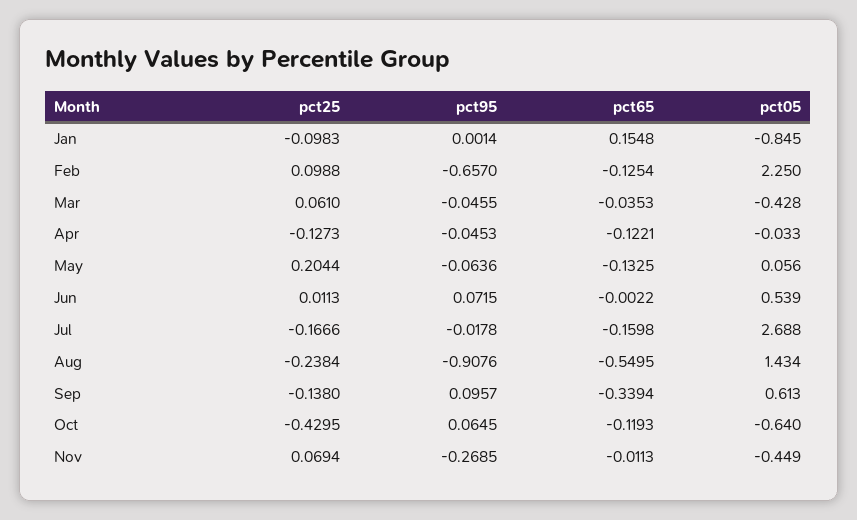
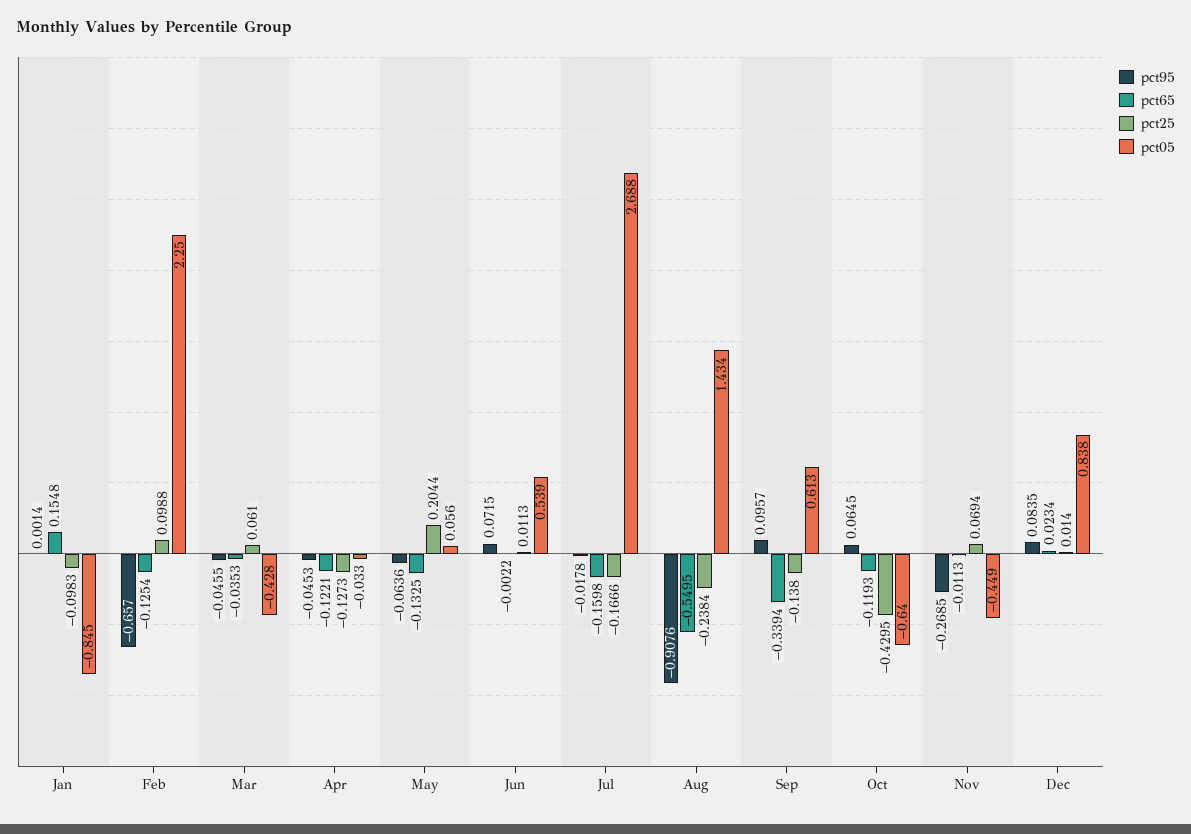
pct95, Dec: none -> 0.0835
pct65, Dec: none -> 0.0234
pct25, Dec: none -> 0.014
pct05, Dec: none -> 0.838

